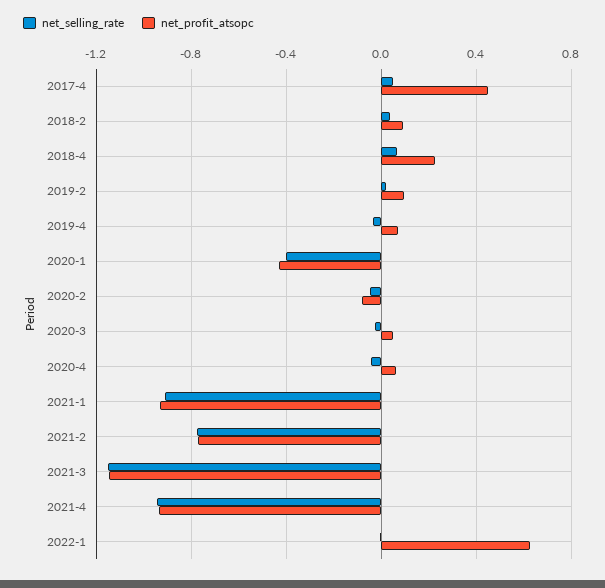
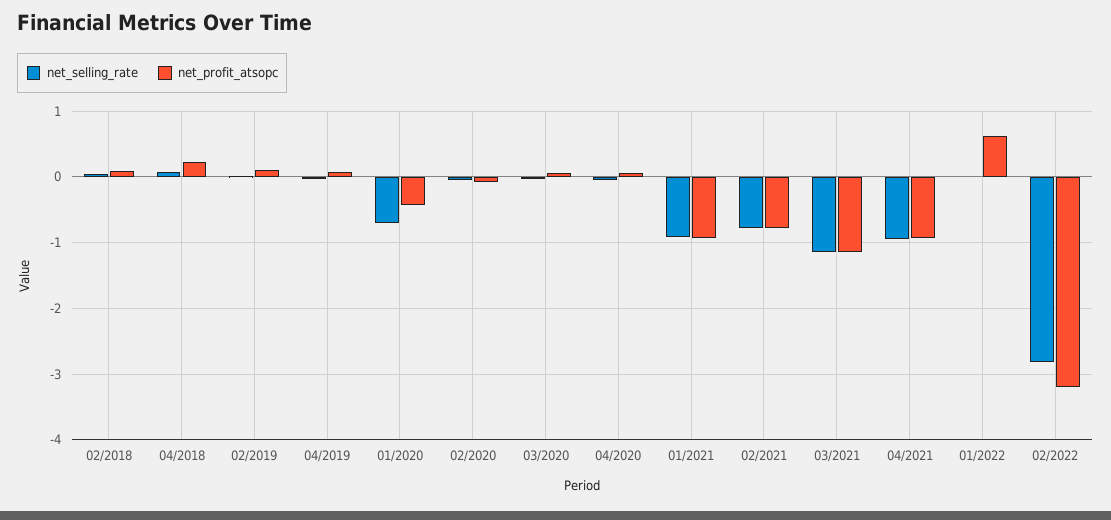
net_selling_rate, 2017-4: 0.05 -> none
net_profit_atsopc, 2017-4: 0.45 -> none
net_selling_rate, 2020-1: -0.4 -> -0.7
net_selling_rate, 02/2022: none -> -2.8
net_profit_atsopc, 02/2022: none -> -3.2

